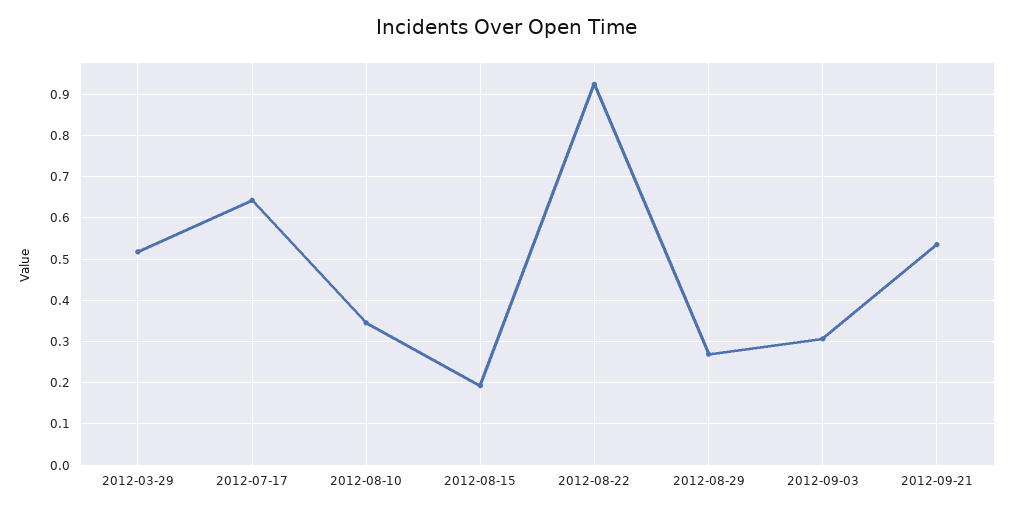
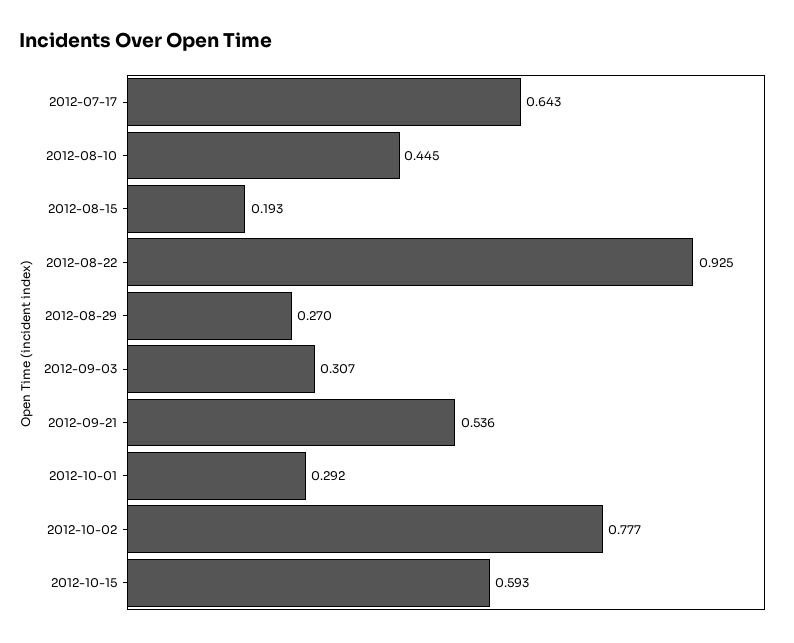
2012-03-29: 0.52 -> none
2012-08-10: 0.34 -> 0.445
2012-10-01: none -> 0.292
2012-10-02: none -> 0.777
2012-10-15: none -> 0.593

